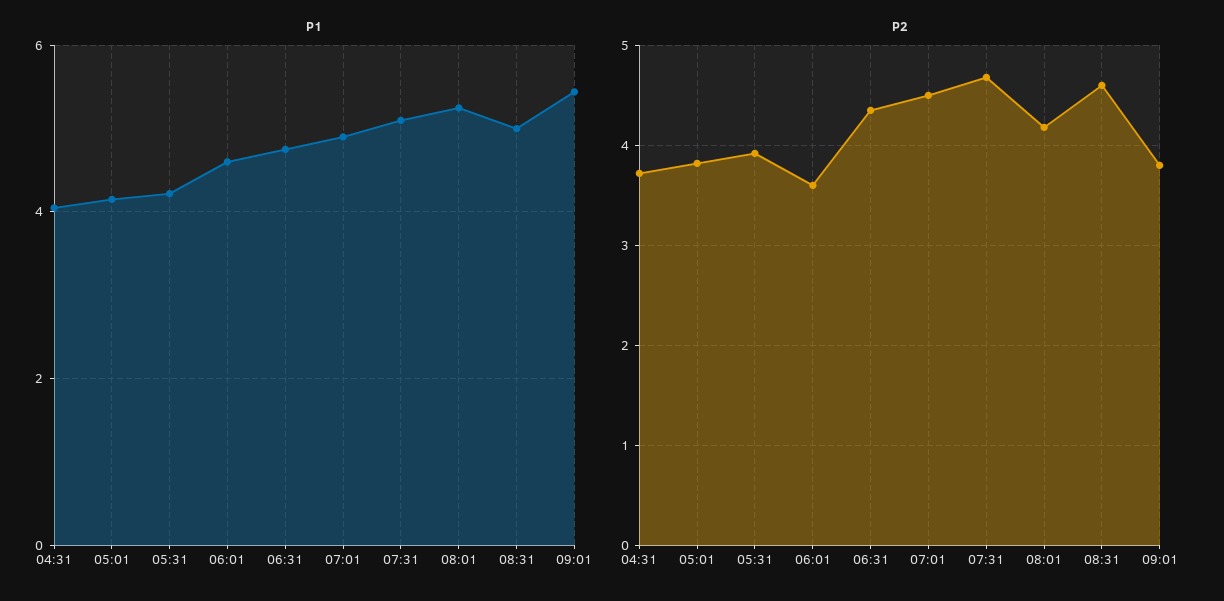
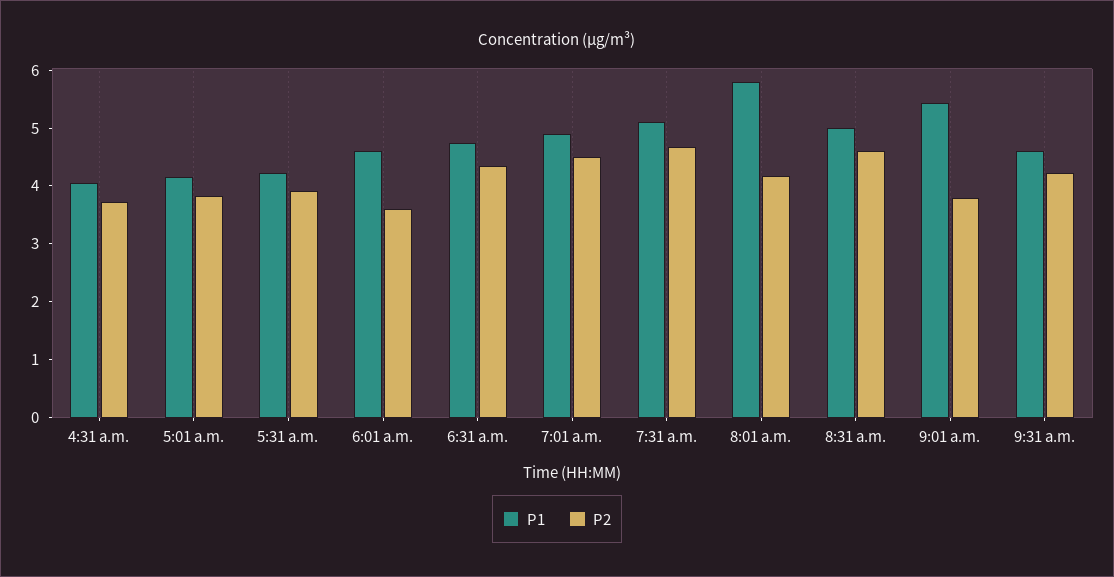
P1, 08:01: 5.2 -> 5.8
P1, 9:31 a.m.: none -> 4.6
P2, 9:31 a.m.: none -> 4.2

